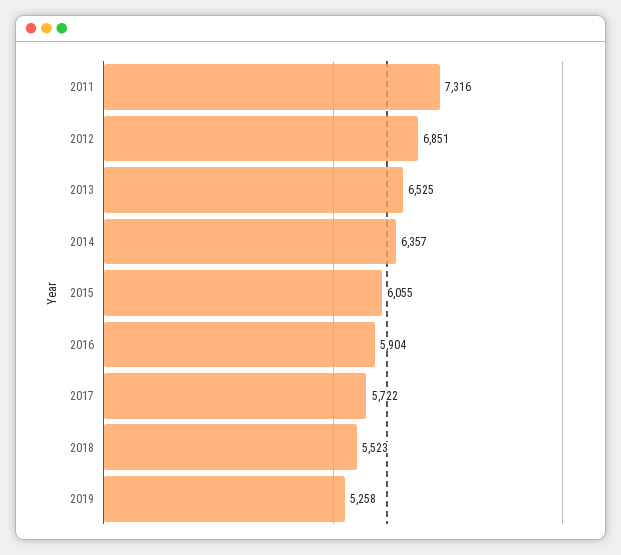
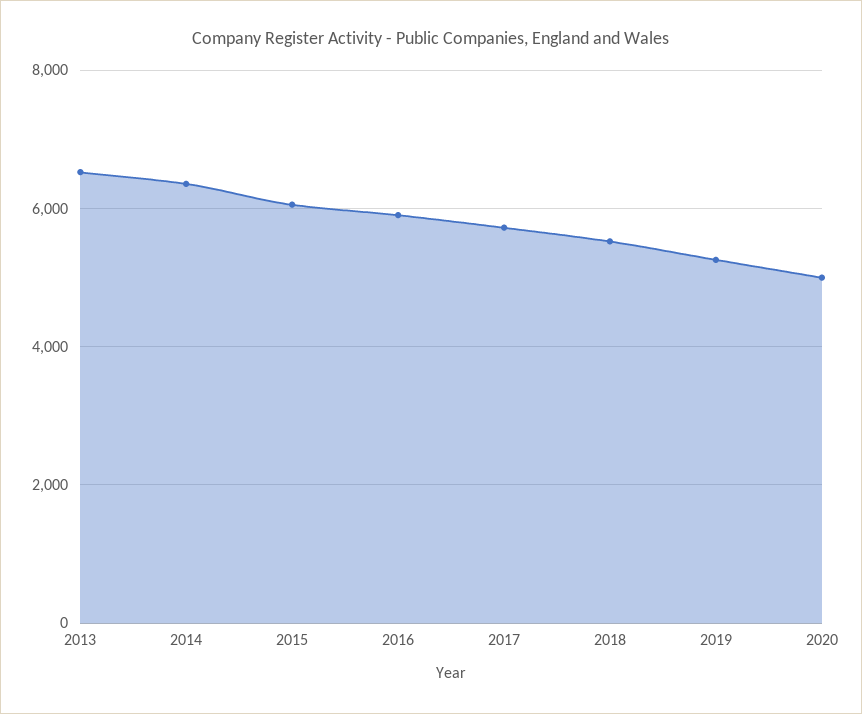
2011: 7316 -> none
2012: 6851 -> none
2020: none -> 5000

